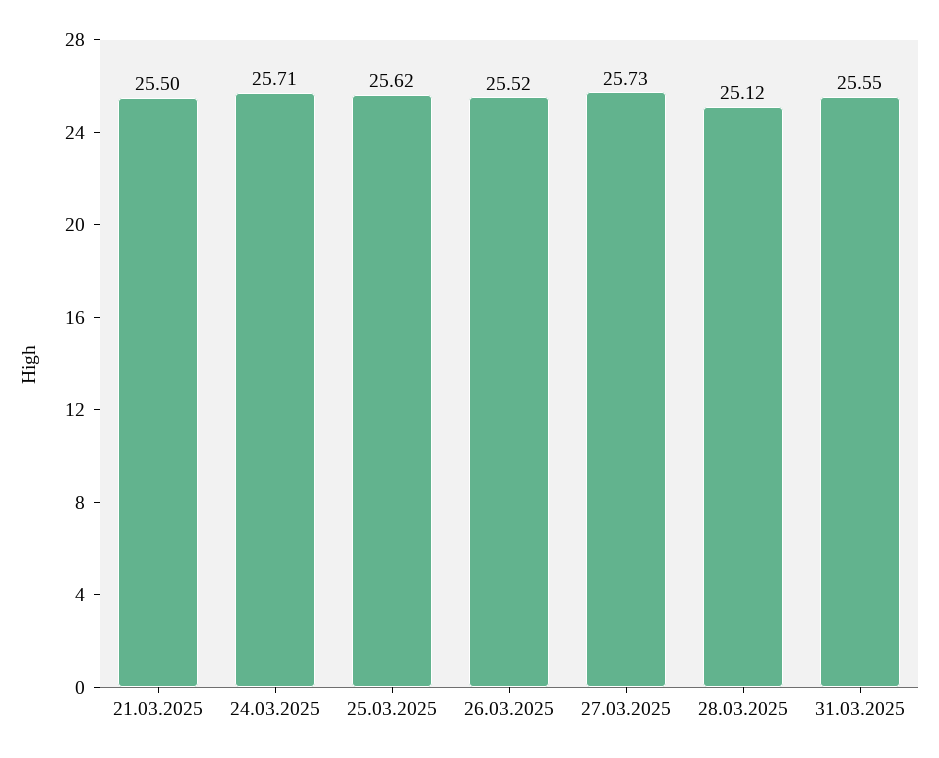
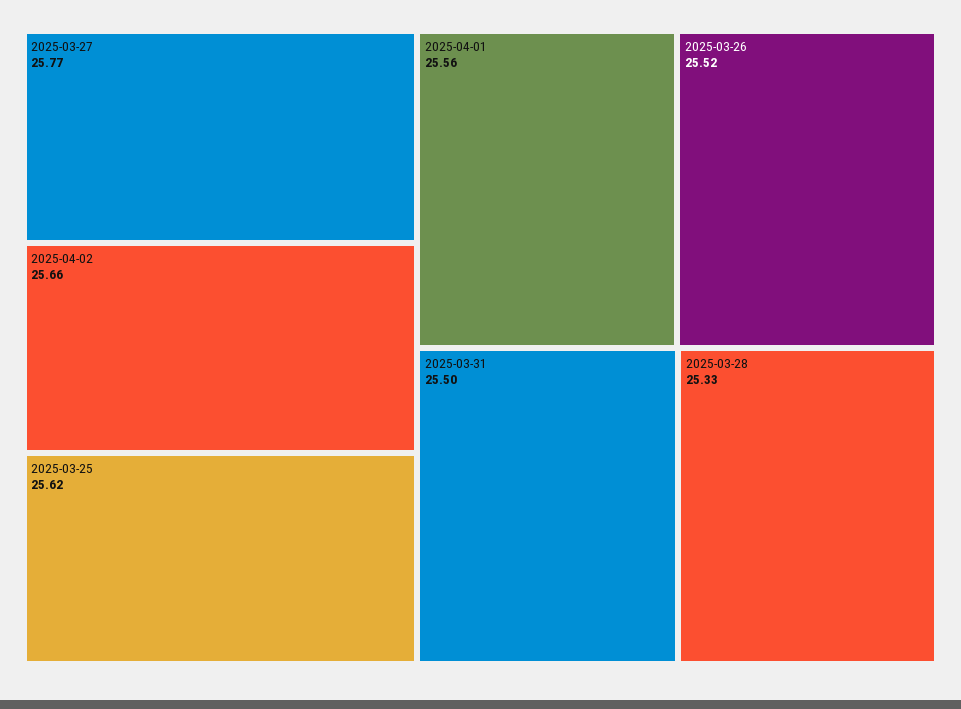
21.03.2025: 25.5 -> none
24.03.2025: 25.71 -> none
27.03.2025: 25.73 -> 25.77
28.03.2025: 25.12 -> 25.33
31.03.2025: 25.55 -> 25.5
2025-04-02: none -> 25.66
2025-04-01: none -> 25.56

